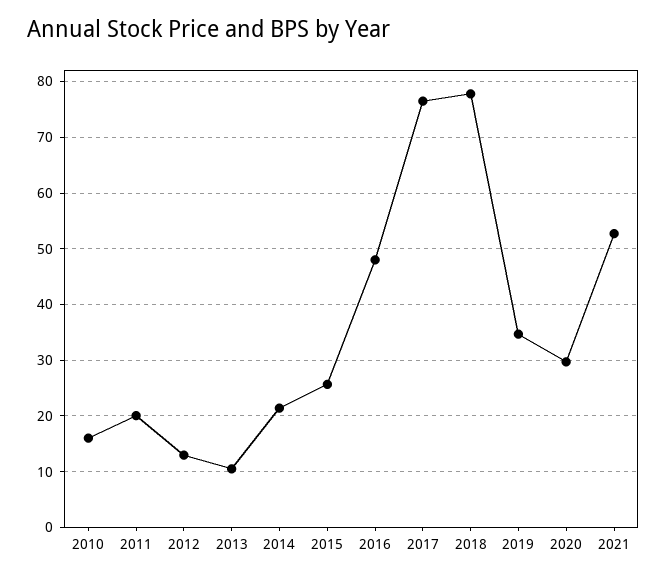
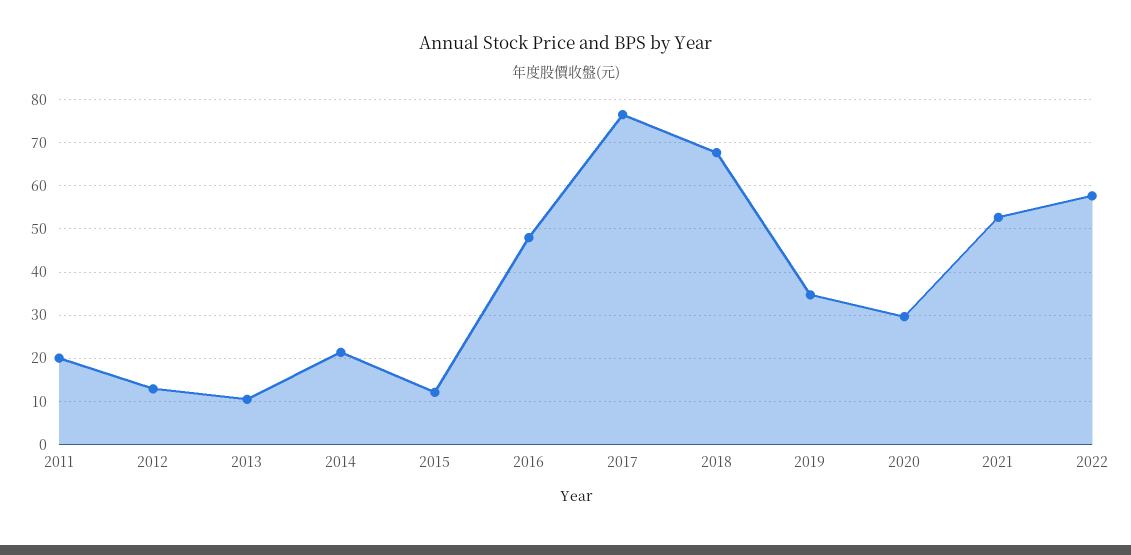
2010: 16 -> none
2015: 26 -> 12
2018: 78 -> 68
2022: none -> 58

